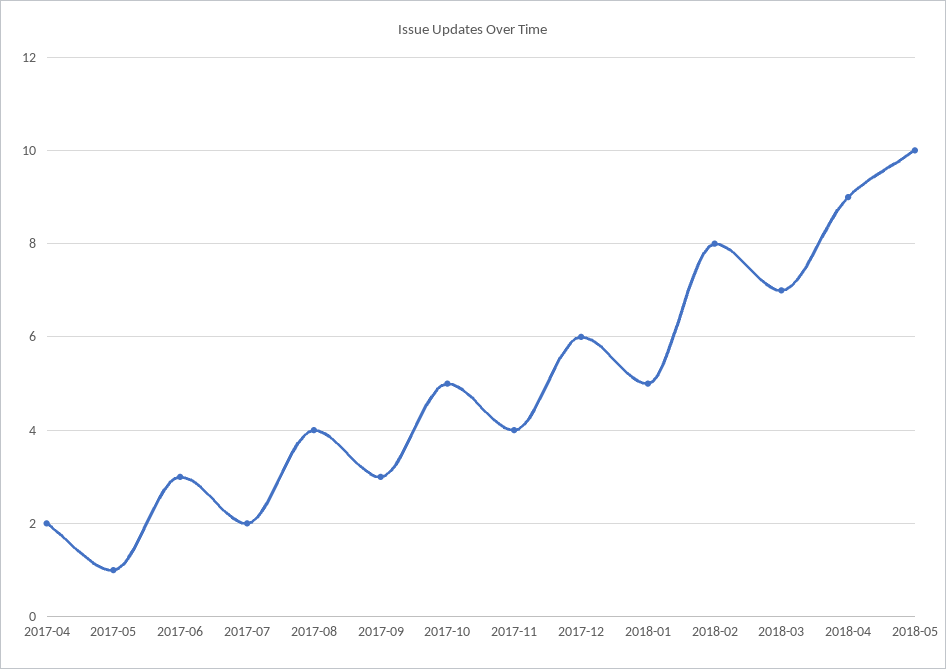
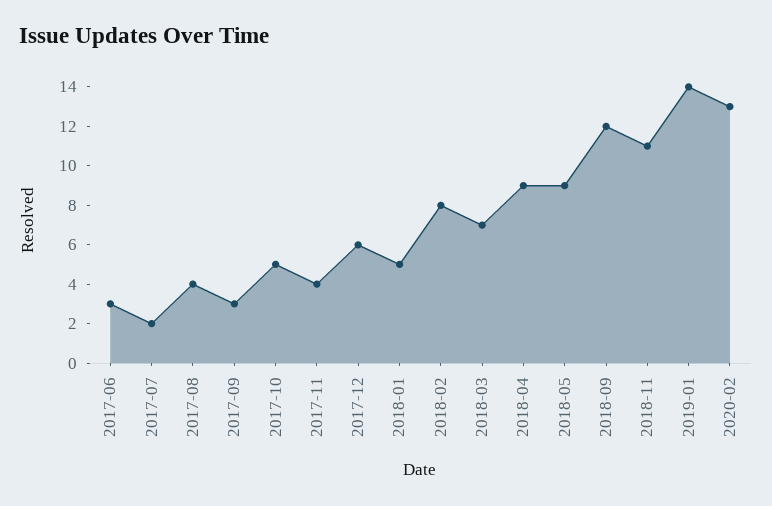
2017-04: 2 -> none
2017-05: 1 -> none
2018-05: 10 -> 9
2018-09: none -> 12
2018-11: none -> 11
2019-01: none -> 14
2020-02: none -> 13

